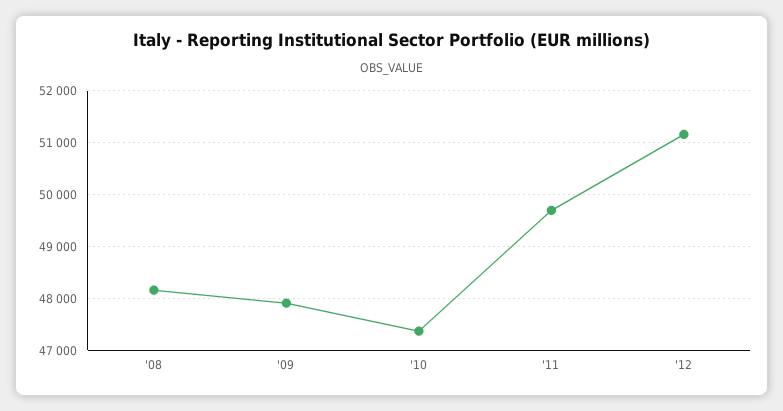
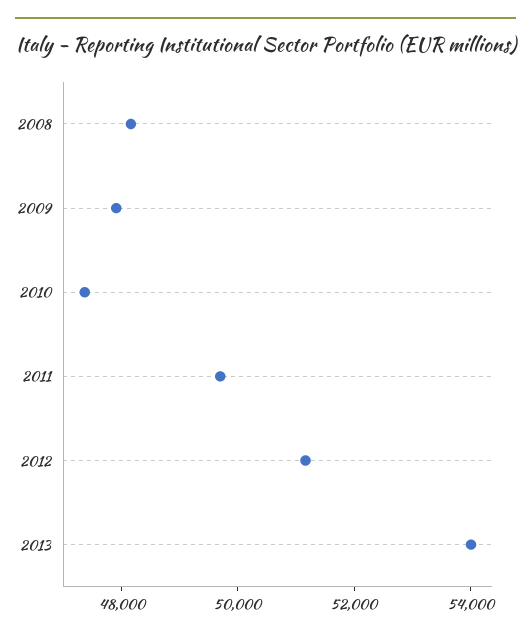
2013: none -> 54000

